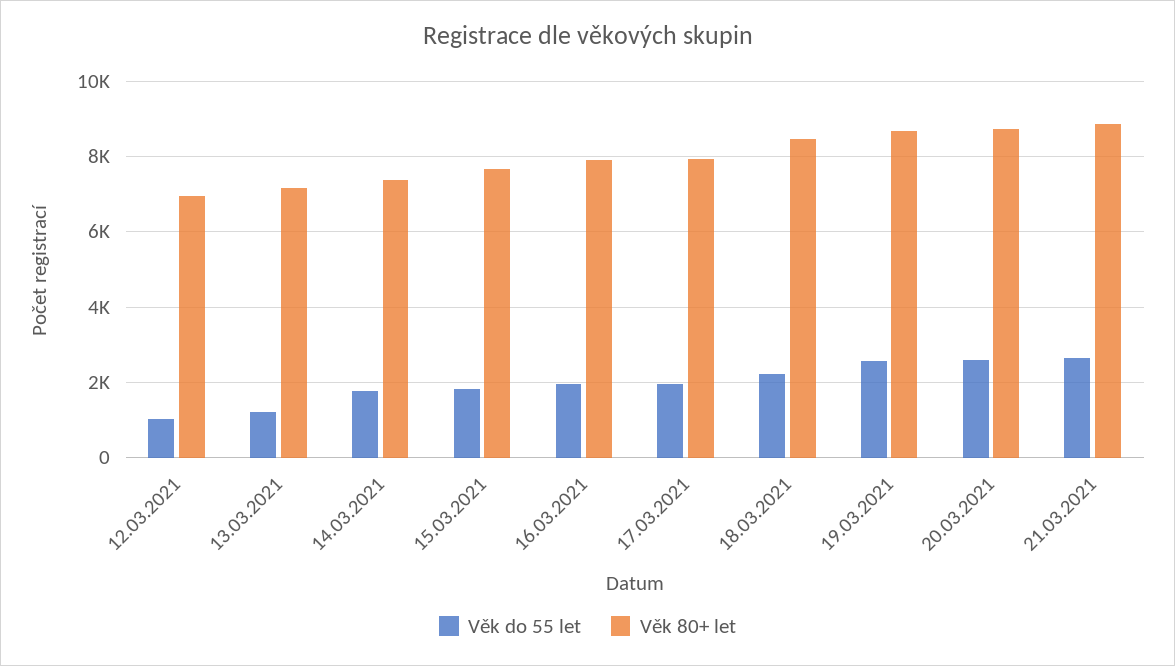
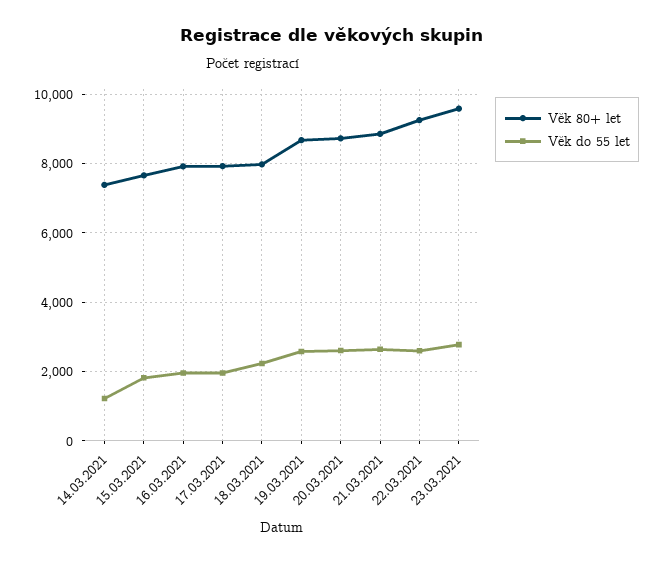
Věk do 55 let, 12.03.2021: 1000 -> none
Věk 80+ let, 12.03.2021: 7000 -> none
Věk do 55 let, 13.03.2021: 1200 -> none
Věk 80+ let, 13.03.2021: 7200 -> none
Věk do 55 let, 14.03.2021: 1800 -> 1200
Věk 80+ let, 18.03.2021: 8400 -> 8000
Věk 80+ let, 22.03.2021: none -> 9200
Věk do 55 let, 22.03.2021: none -> 2600
Věk 80+ let, 23.03.2021: none -> 9600
Věk do 55 let, 23.03.2021: none -> 2800

